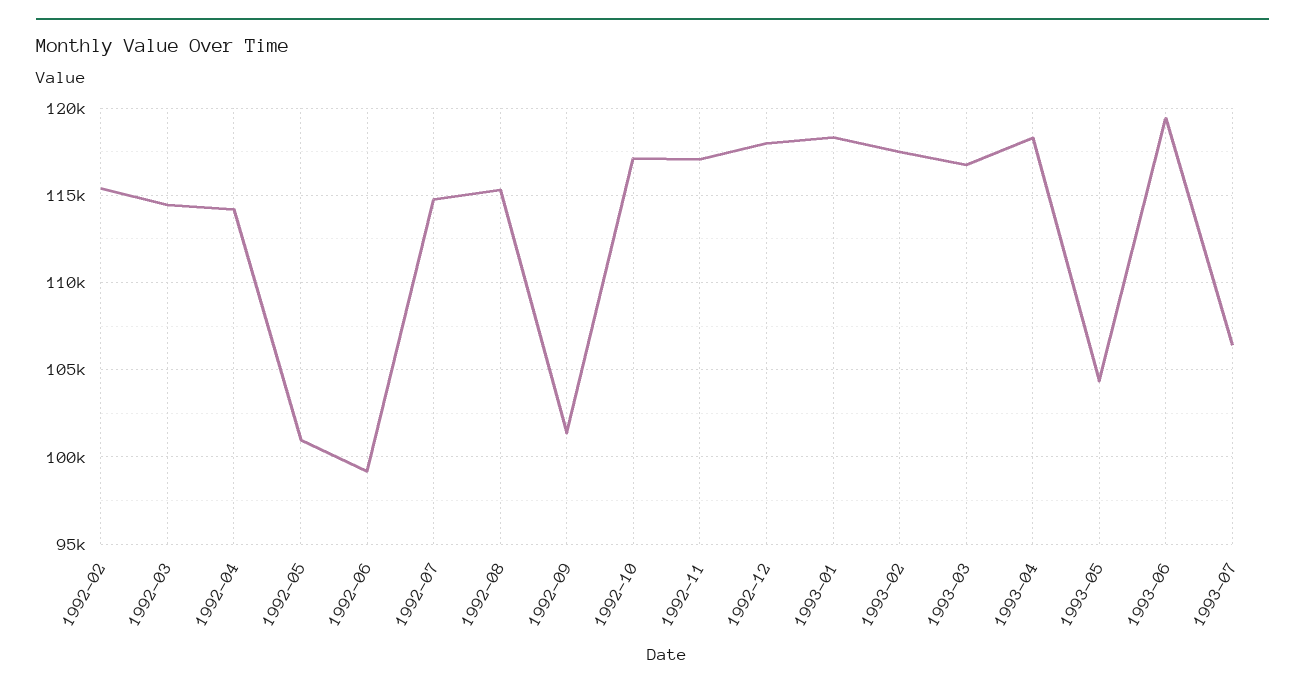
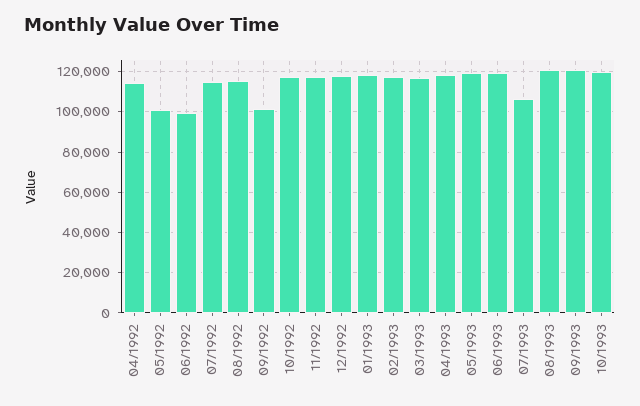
1992-02: 115500 -> none
1992-03: 114500 -> none
1993-05: 104500 -> 120000
08/1993: none -> 120000
09/1993: none -> 120000
10/1993: none -> 120000

